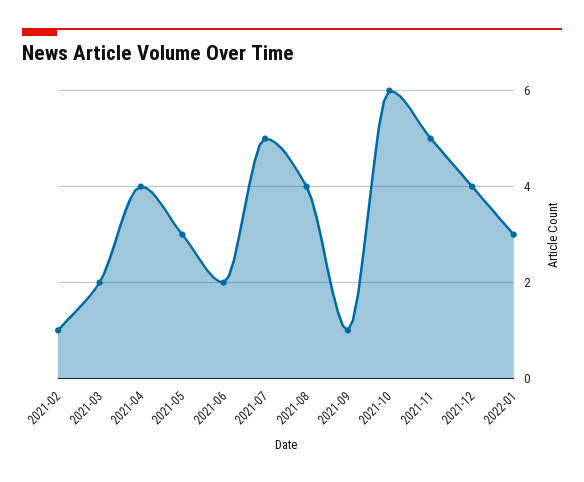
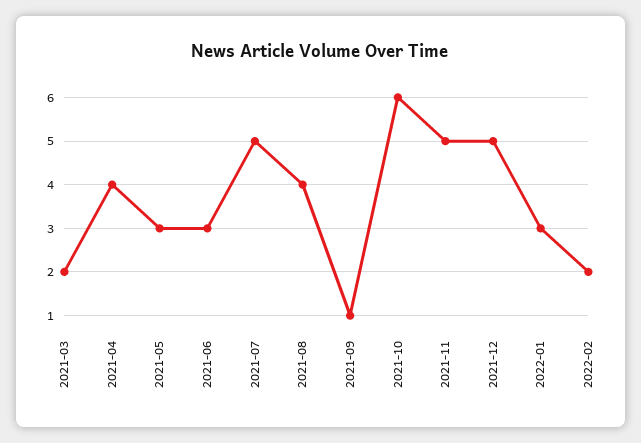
2021-02: 1 -> none
2021-06: 2 -> 3
2021-12: 4 -> 5
2022-02: none -> 2

